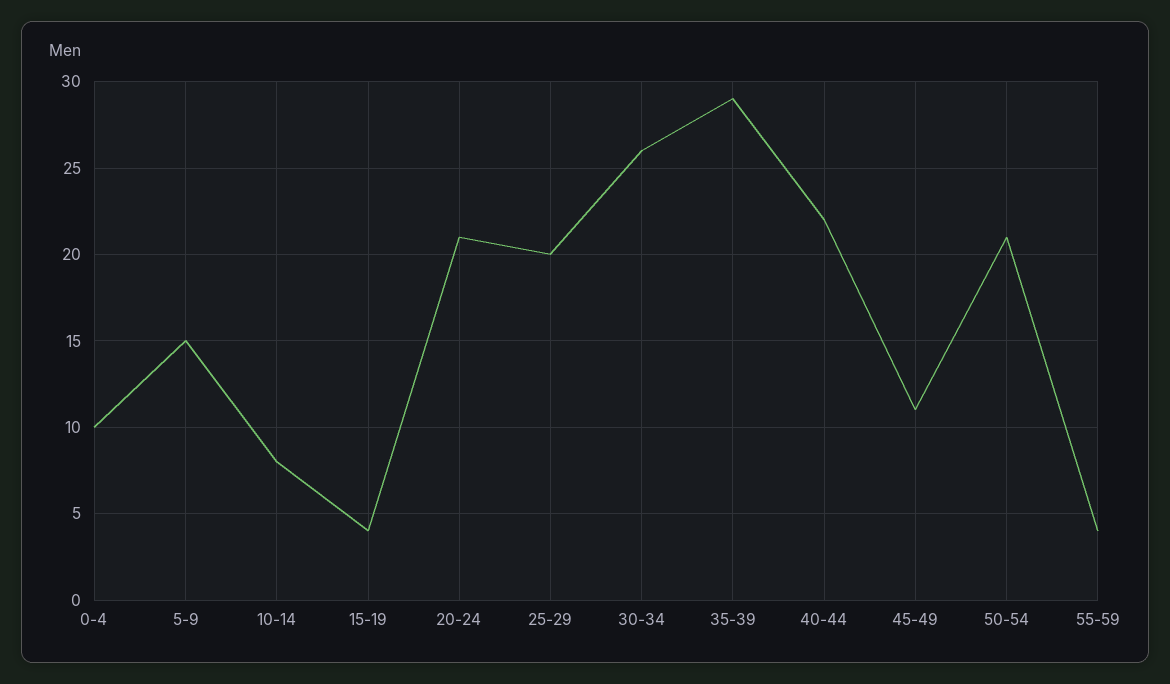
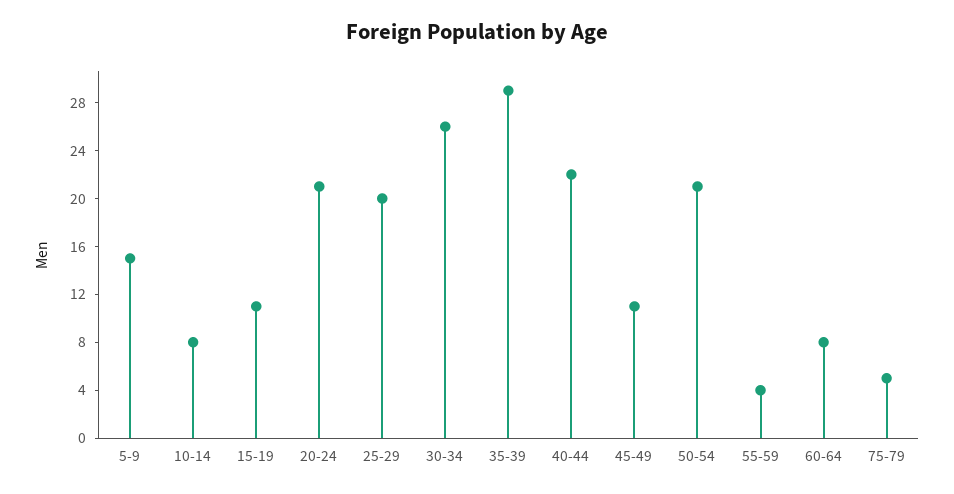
0-4: 10 -> none
15-19: 4 -> 11
60-64: none -> 8
75-79: none -> 5

